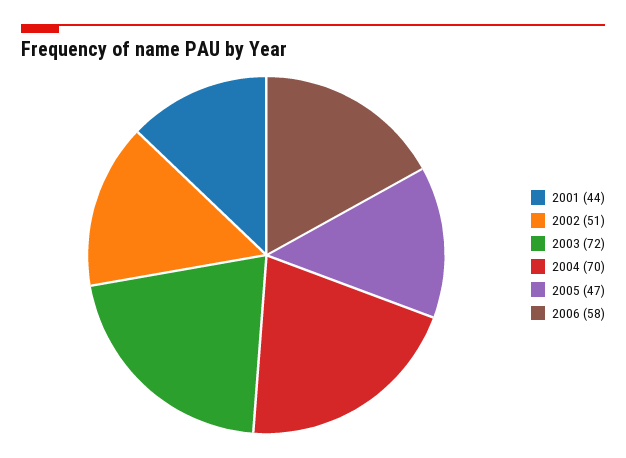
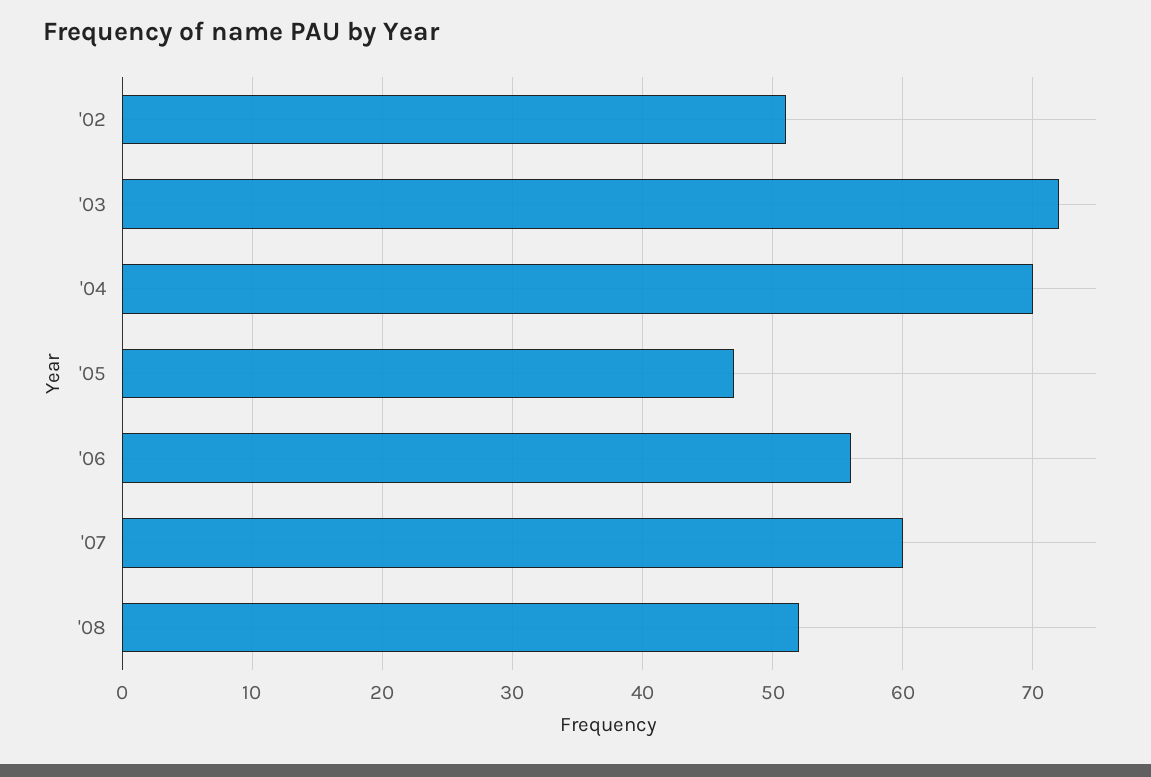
2001: 44 -> none
2006: 58 -> 56
'07: none -> 60
'08: none -> 52

